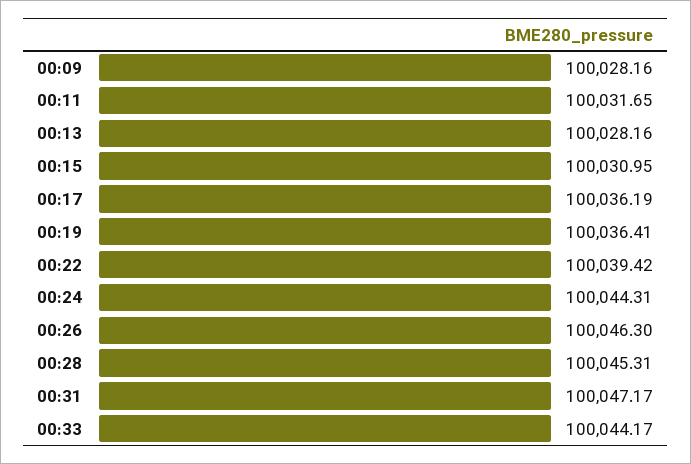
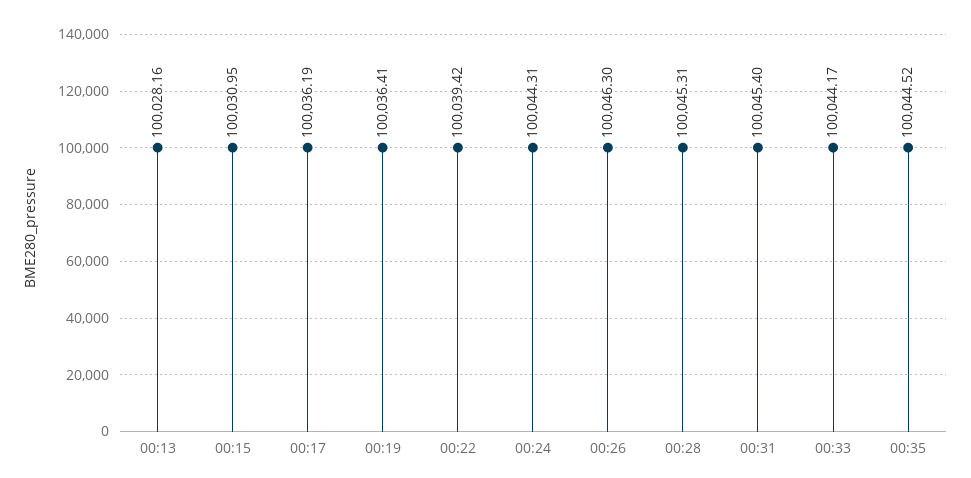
00:09: 100028.16 -> none
00:11: 100031.65 -> none
00:31: 100047.17 -> 100045.4
00:35: none -> 100044.52

